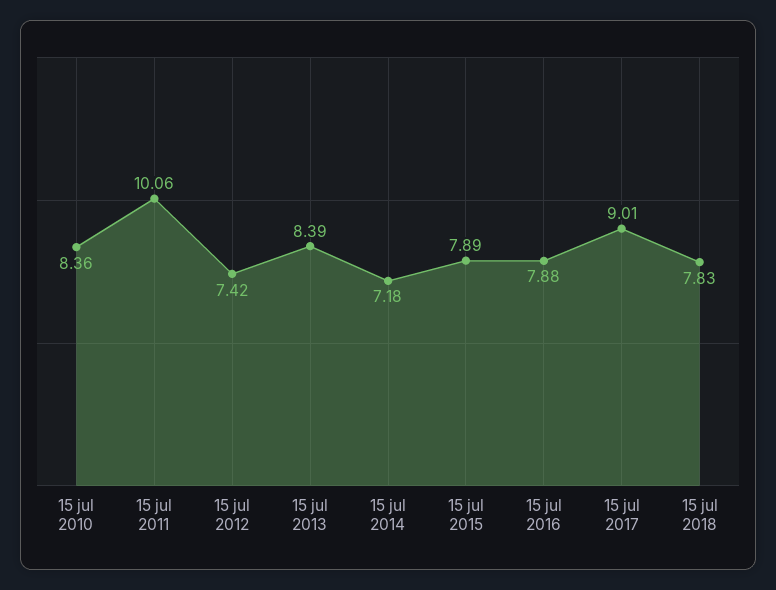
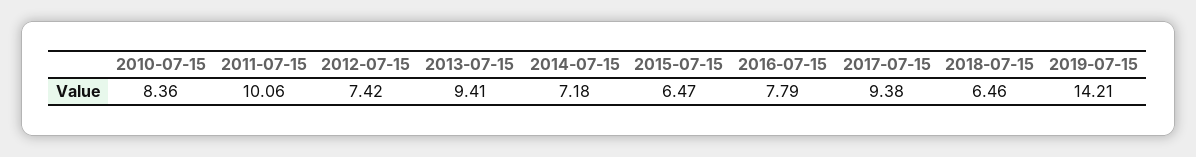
15 jul 2013: 8.39 -> 9.41
15 jul 2015: 7.89 -> 6.47
15 jul 2016: 7.88 -> 7.79
15 jul 2017: 9.01 -> 9.38
15 jul 2018: 7.83 -> 6.46
2019-07-15: none -> 14.21

